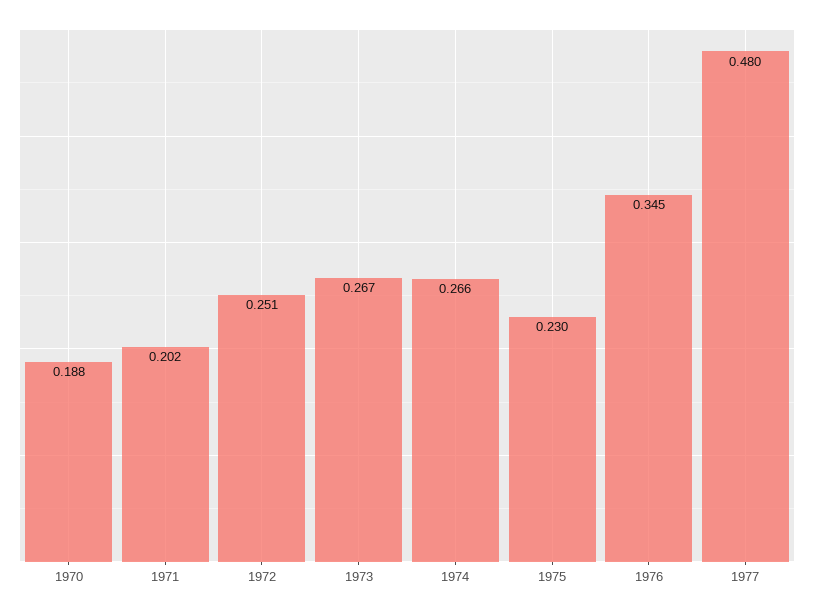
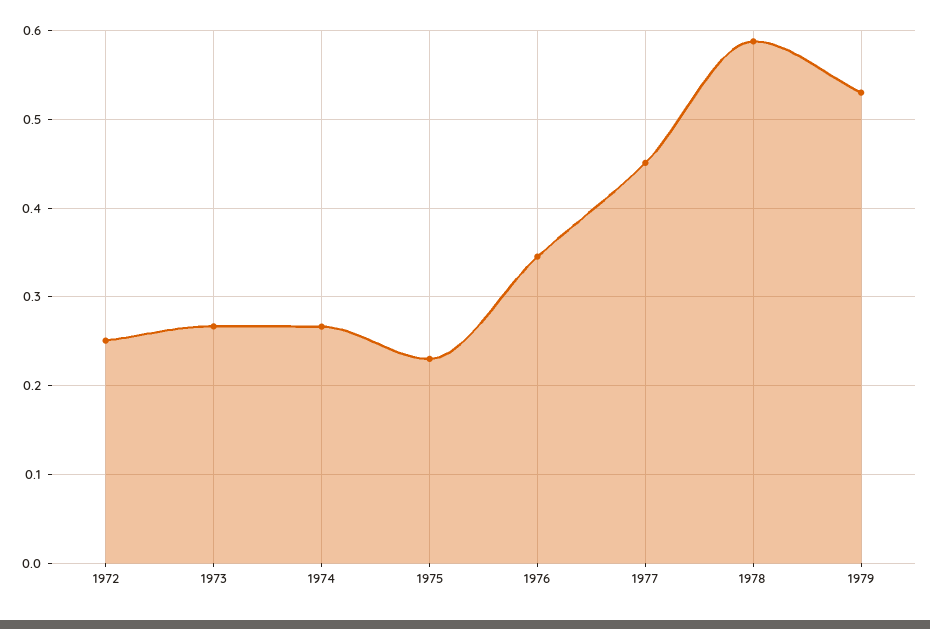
1970: 0.188 -> none
1971: 0.202 -> none
1977: 0.48 -> 0.45
1978: none -> 0.59
1979: none -> 0.53

